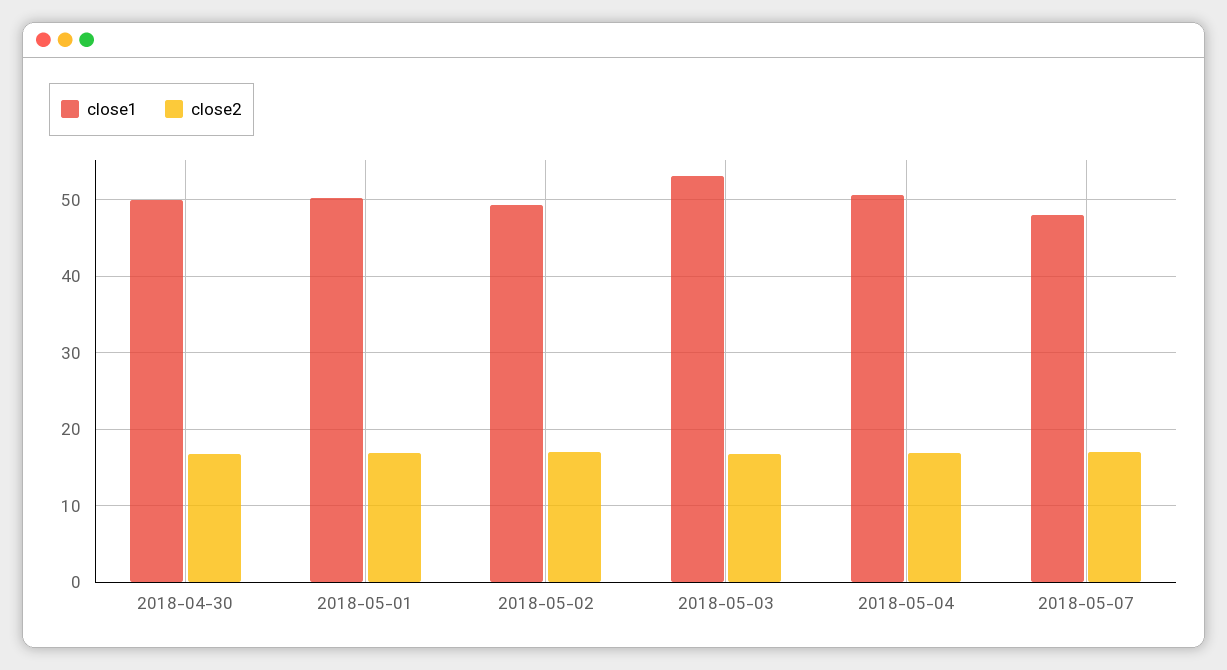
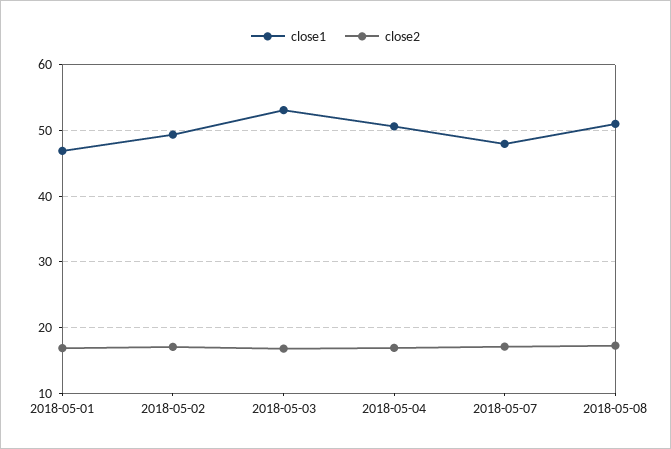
close1, 2018-04-30: 50 -> none
close2, 2018-04-30: 17 -> none
close1, 2018-05-01: 50 -> 47
close1, 2018-05-08: none -> 51
close2, 2018-05-08: none -> 17

